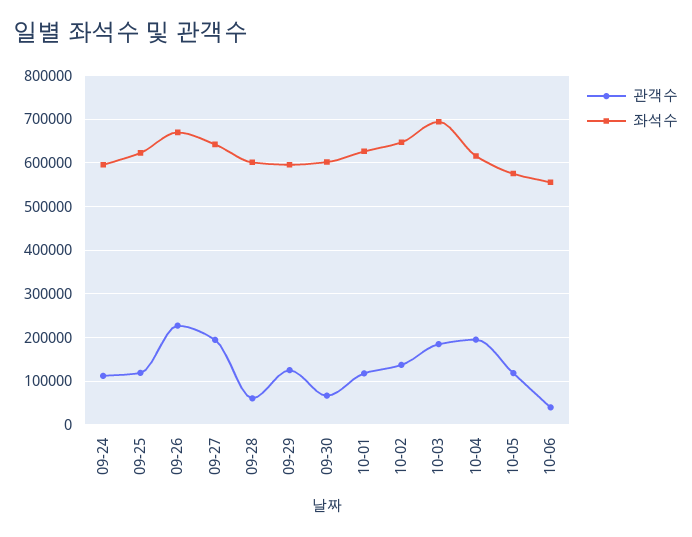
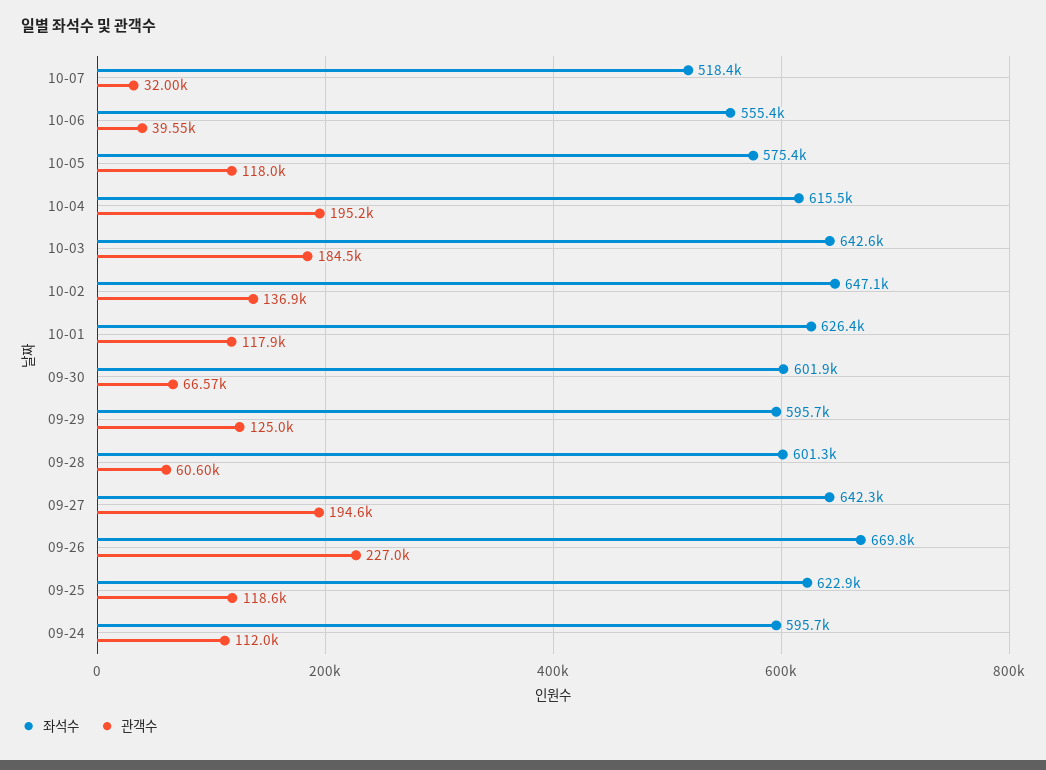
좌석수, 10-03: 700000 -> 642600
좌석수, 10-07: none -> 518400
관객수, 10-07: none -> 32000

